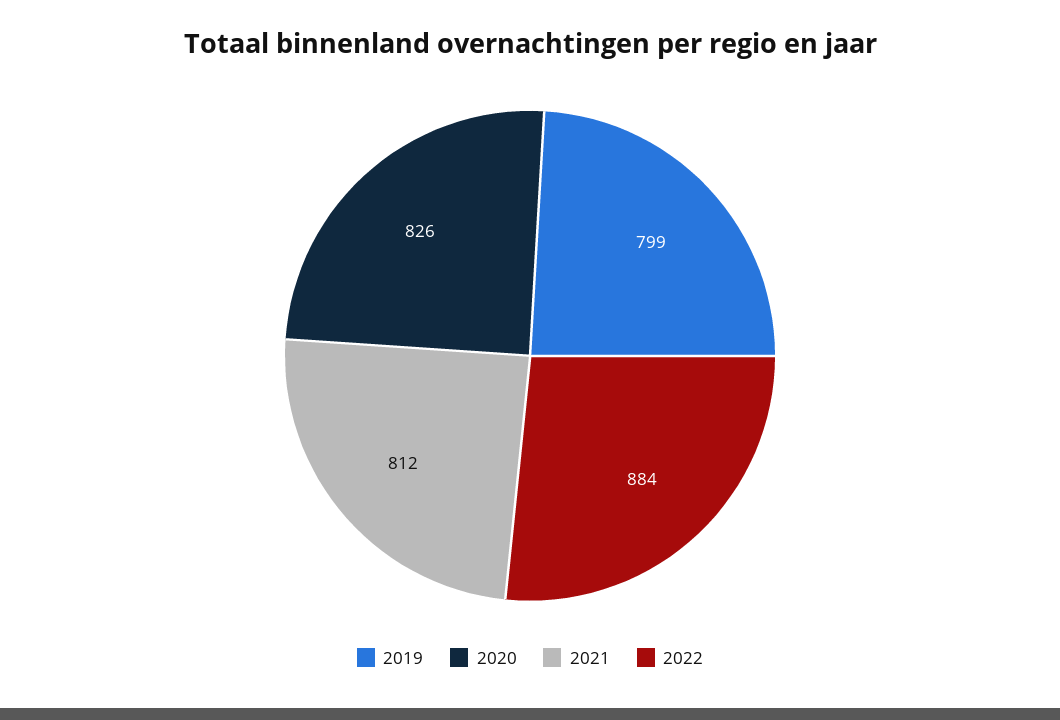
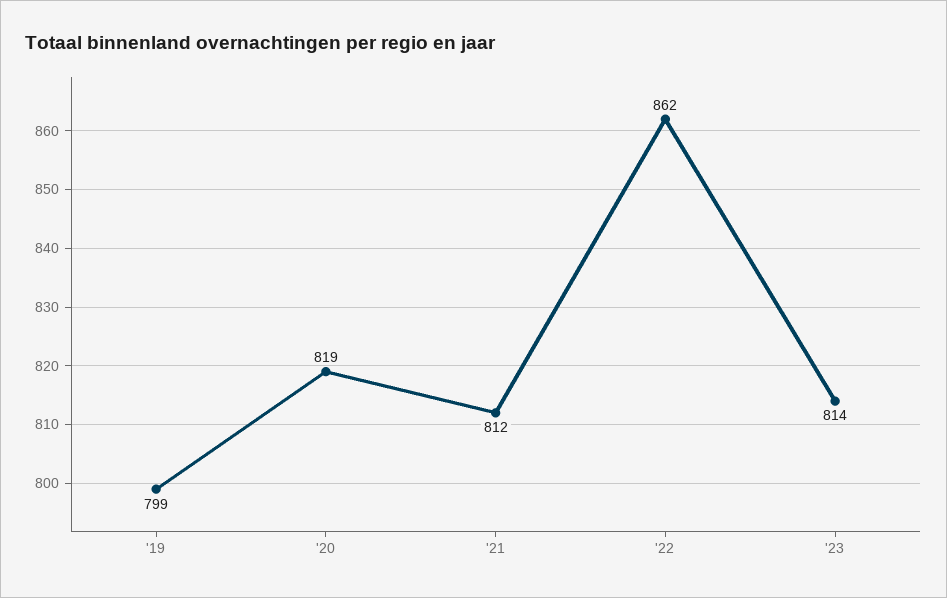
2020: 826 -> 819
2022: 884 -> 862
'23: none -> 814

